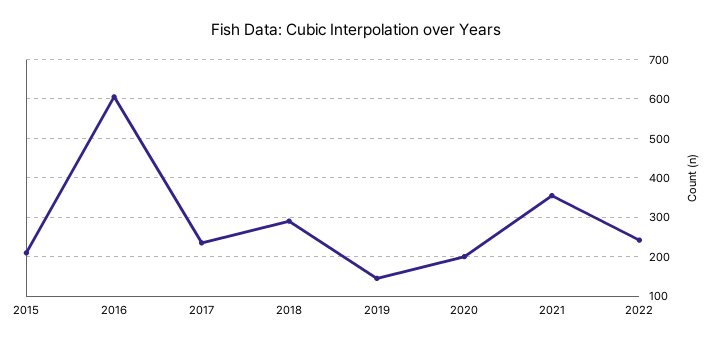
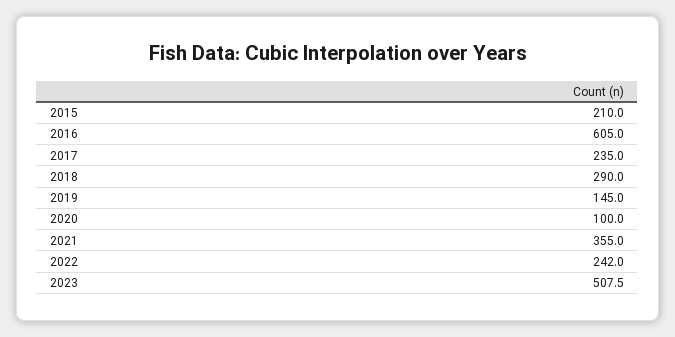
2020: 200 -> 100
2023: none -> 507.5

